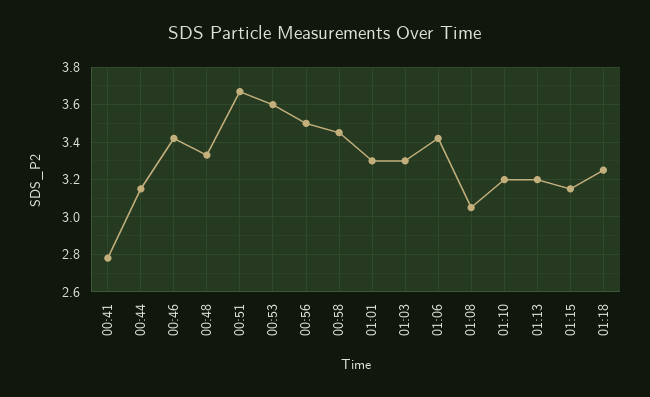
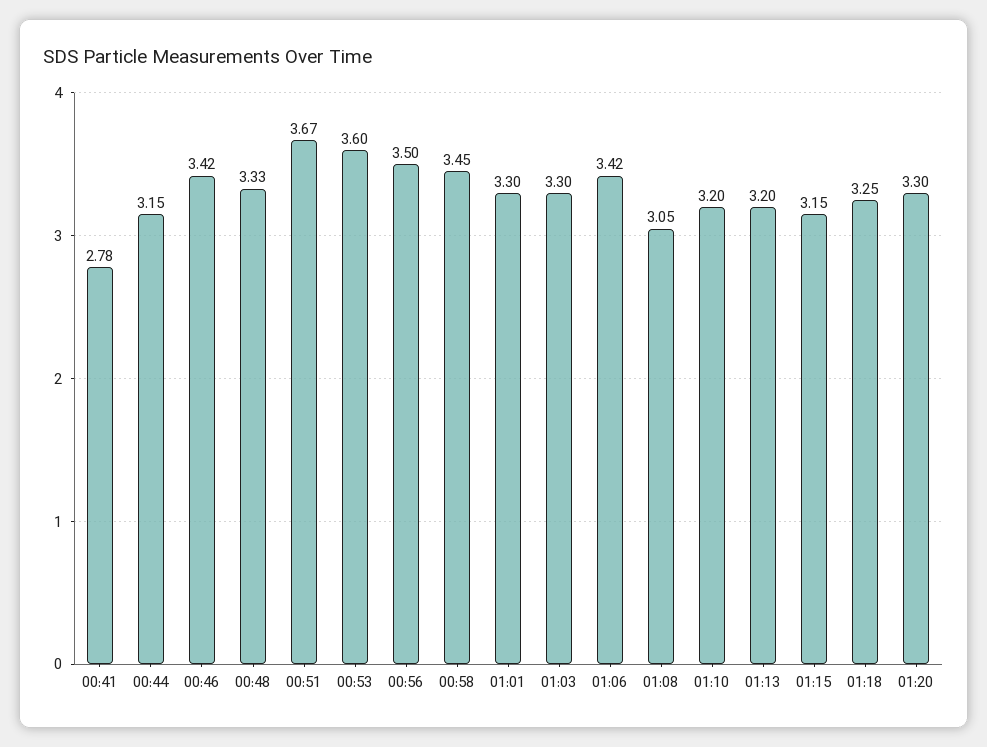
01:20: none -> 3.3

